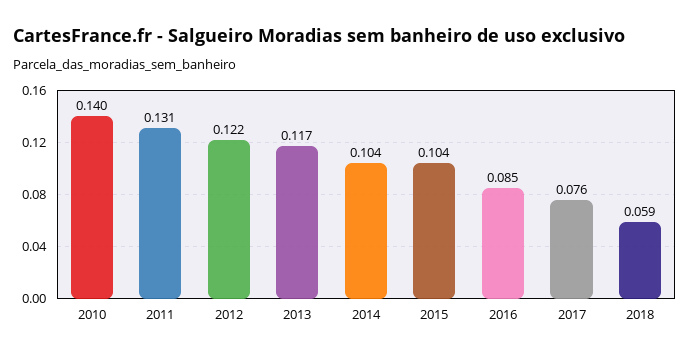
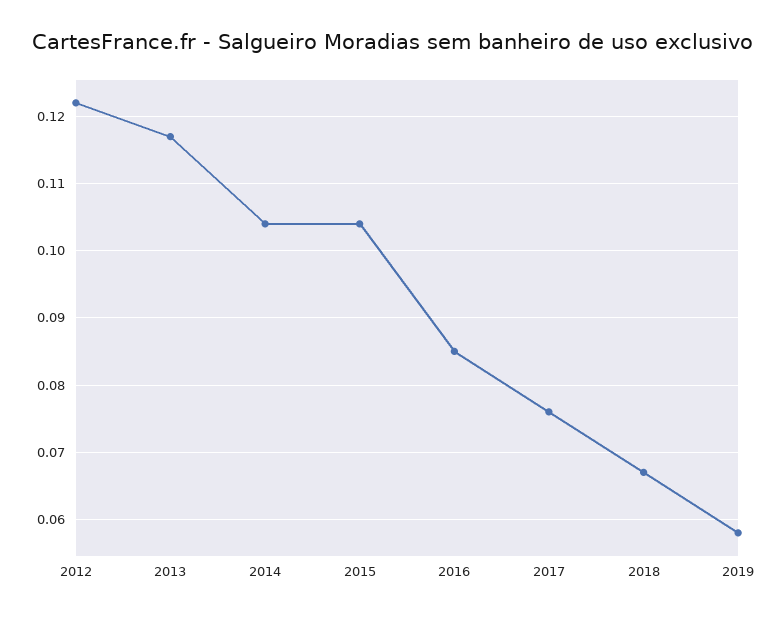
2010: 0.14 -> none
2011: 0.131 -> none
2018: 0.059 -> 0.067
2019: none -> 0.058

